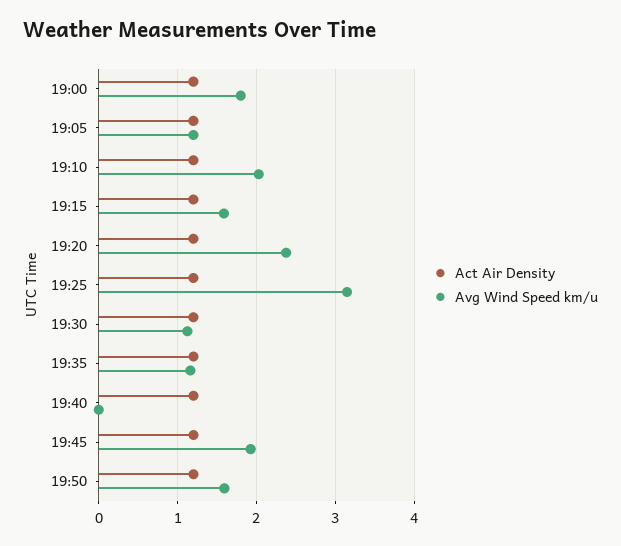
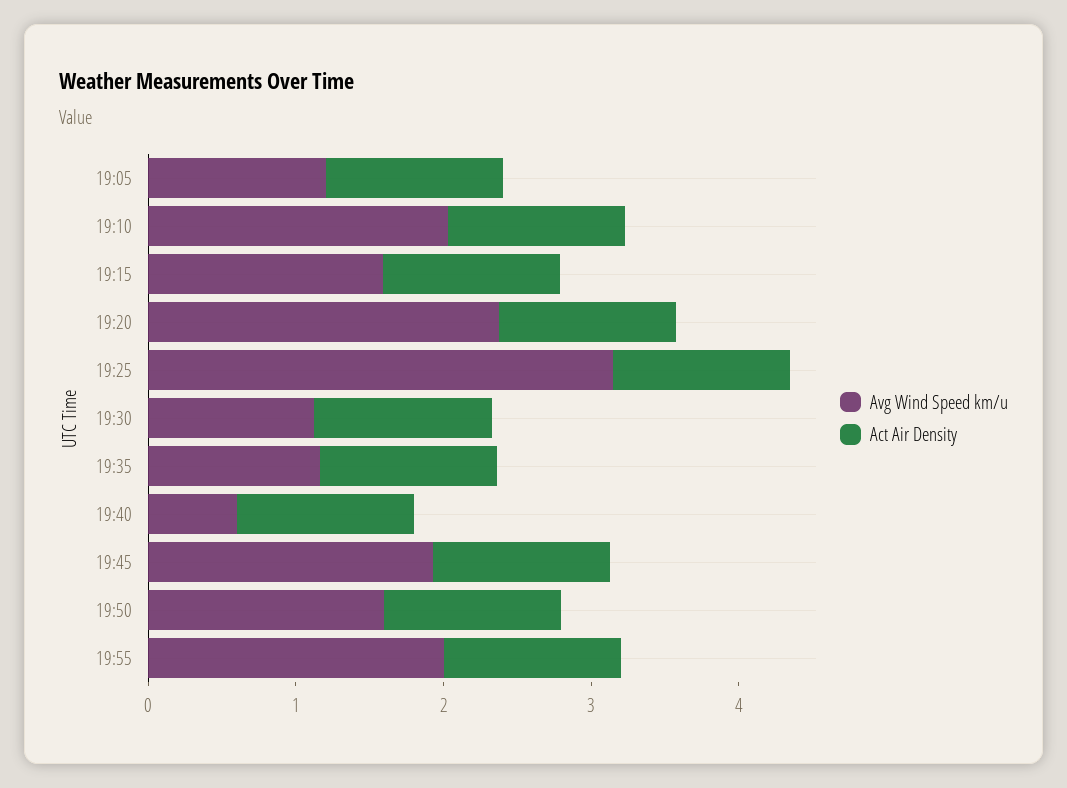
Act Air Density, 19:00: 1.2 -> none
Avg Wind Speed km/u, 19:00: 1.8 -> none
Avg Wind Speed km/u, 19:40: 0 -> 0.6
Avg Wind Speed km/u, 19:55: none -> 2
Act Air Density, 19:55: none -> 1.2

